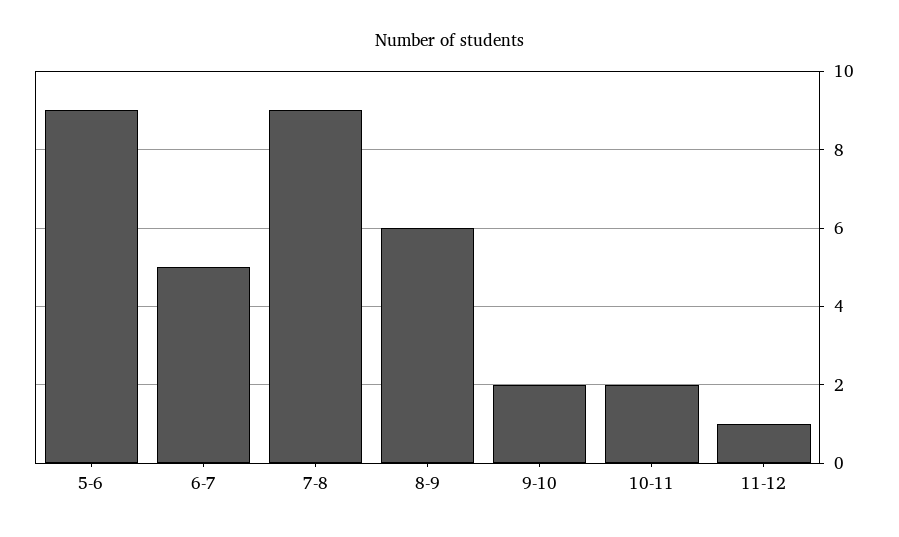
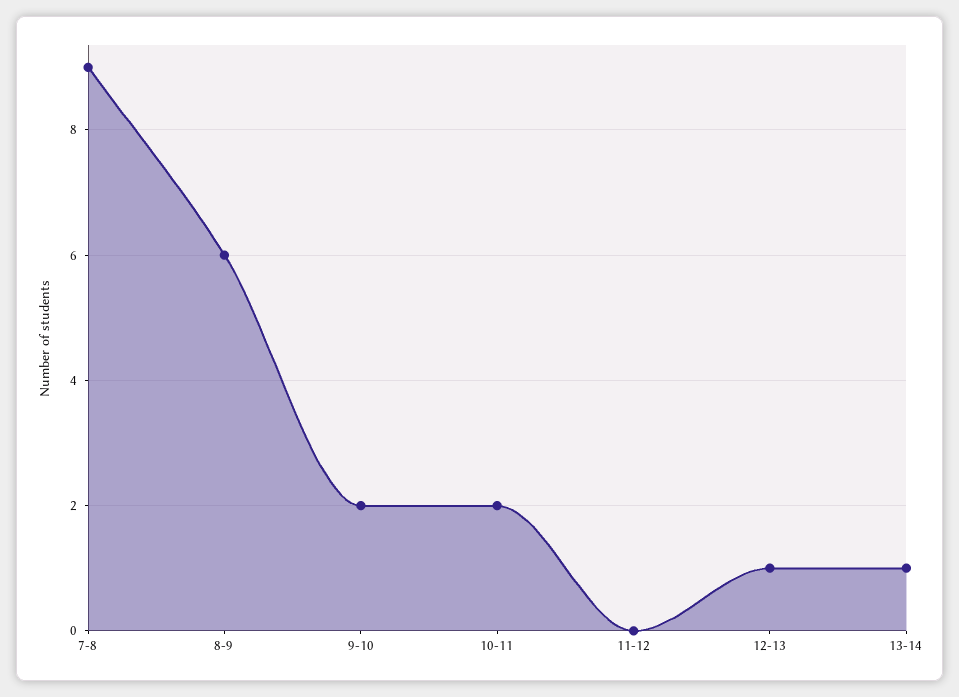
5-6: 9 -> none
6-7: 5 -> none
11-12: 1 -> 0
12-13: none -> 1
13-14: none -> 1

